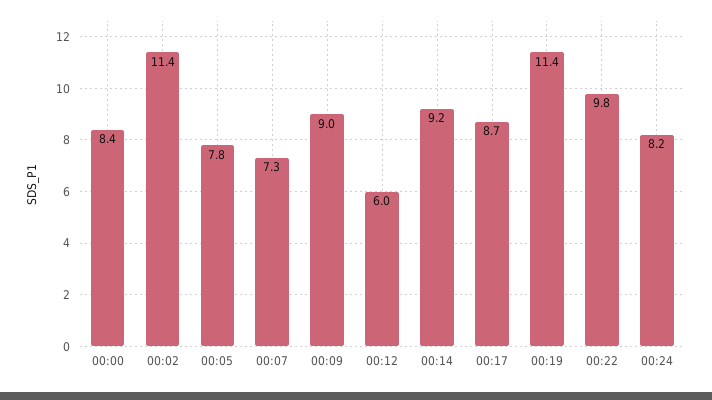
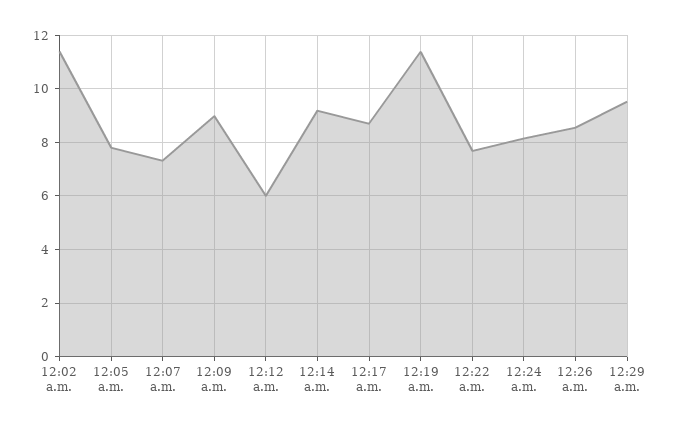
00:00: 8.4 -> none
00:22: 9.8 -> 7.75
12:26 a.m.: none -> 8.5
12:29 a.m.: none -> 9.5

